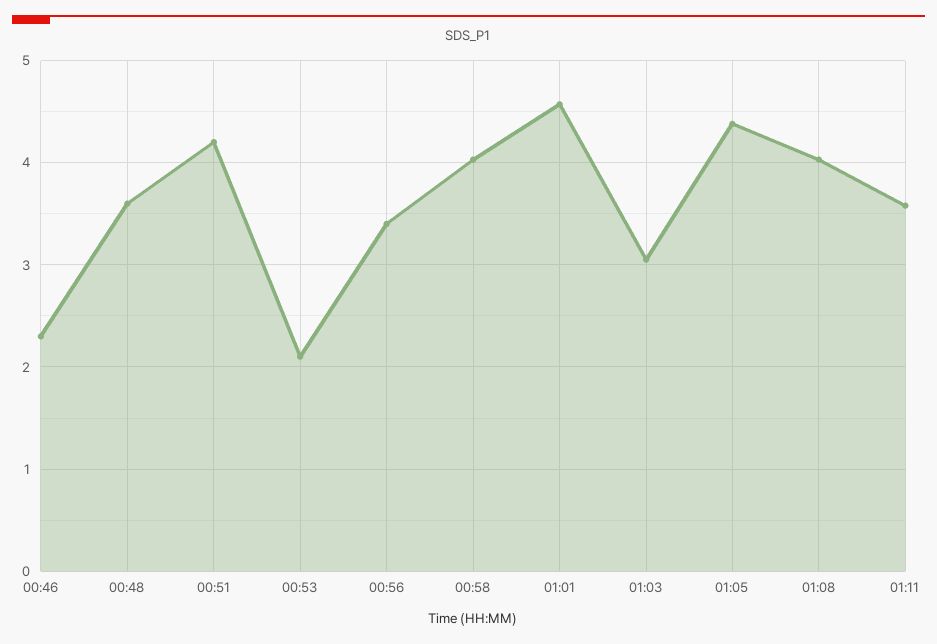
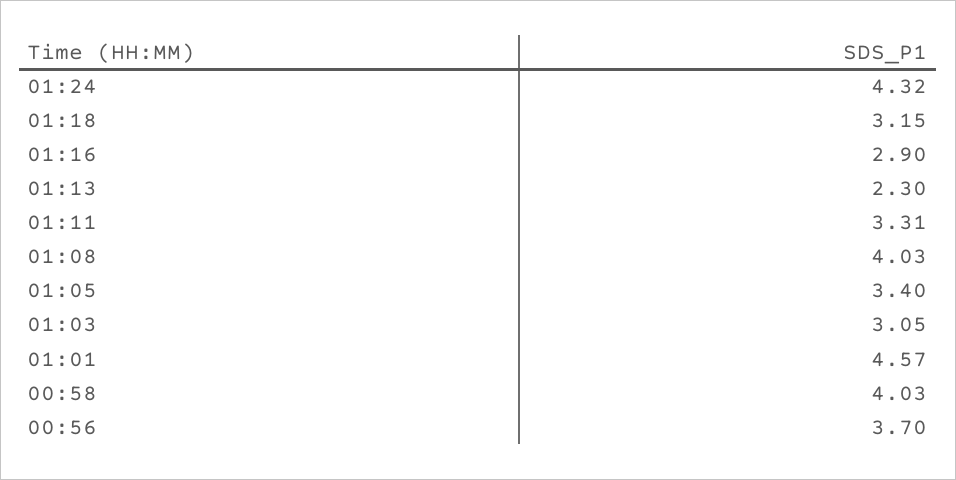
00:46: 2.3 -> none
00:48: 3.6 -> none
00:51: 4.2 -> none
00:53: 2.1 -> none
00:56: 3.4 -> 3.7
01:05: 4.4 -> 3.4
01:11: 3.6 -> 3.31
01:24: none -> 4.32
01:18: none -> 3.15
01:16: none -> 2.9
01:13: none -> 2.3

